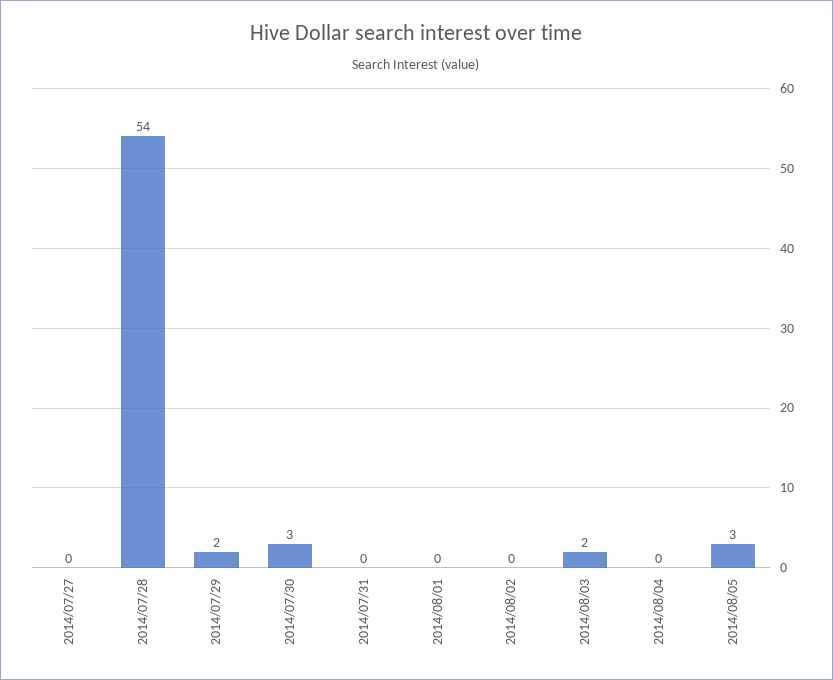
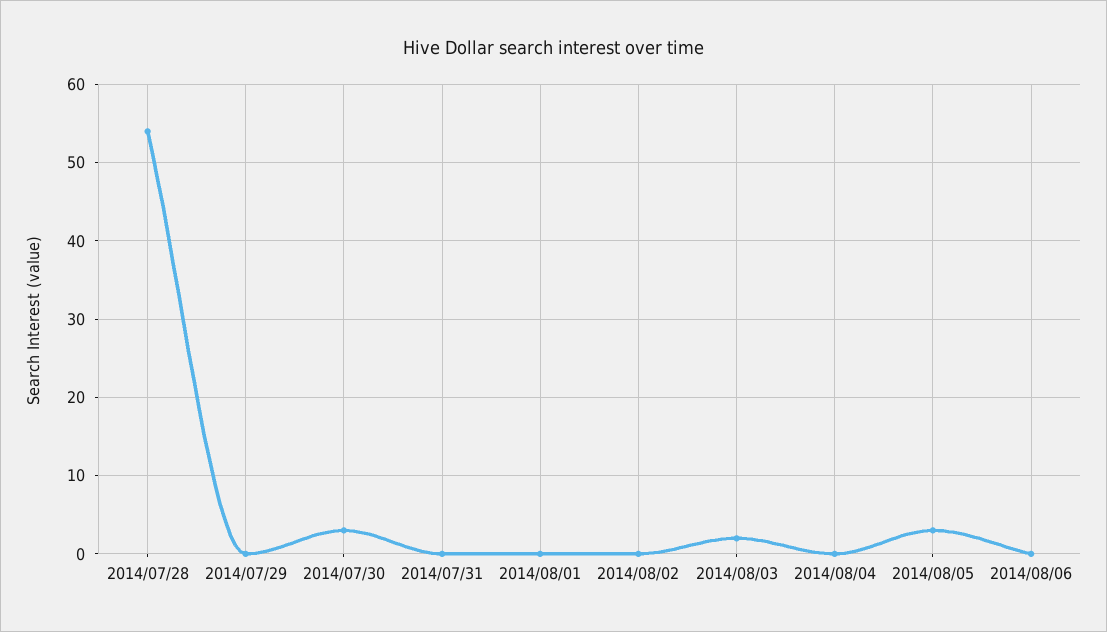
2014/07/27: 0 -> none
2014/07/29: 2 -> 0
2014/08/06: none -> 0

